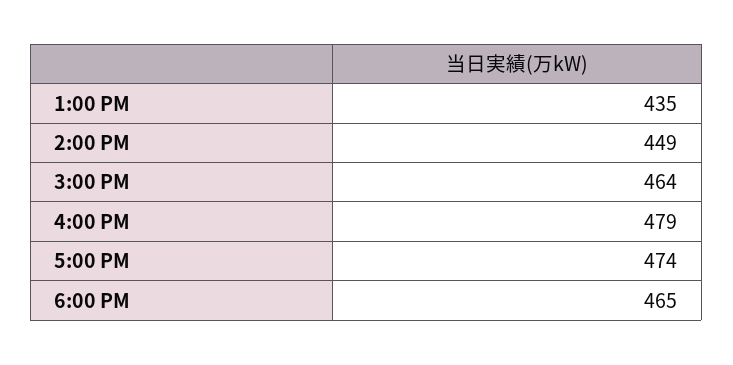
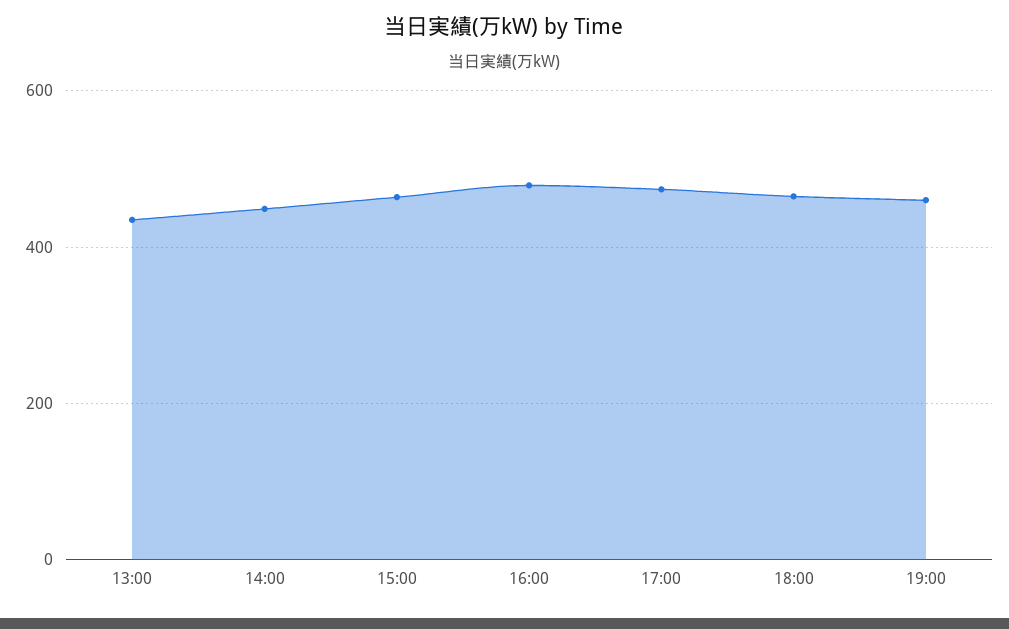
19:00: none -> 460

